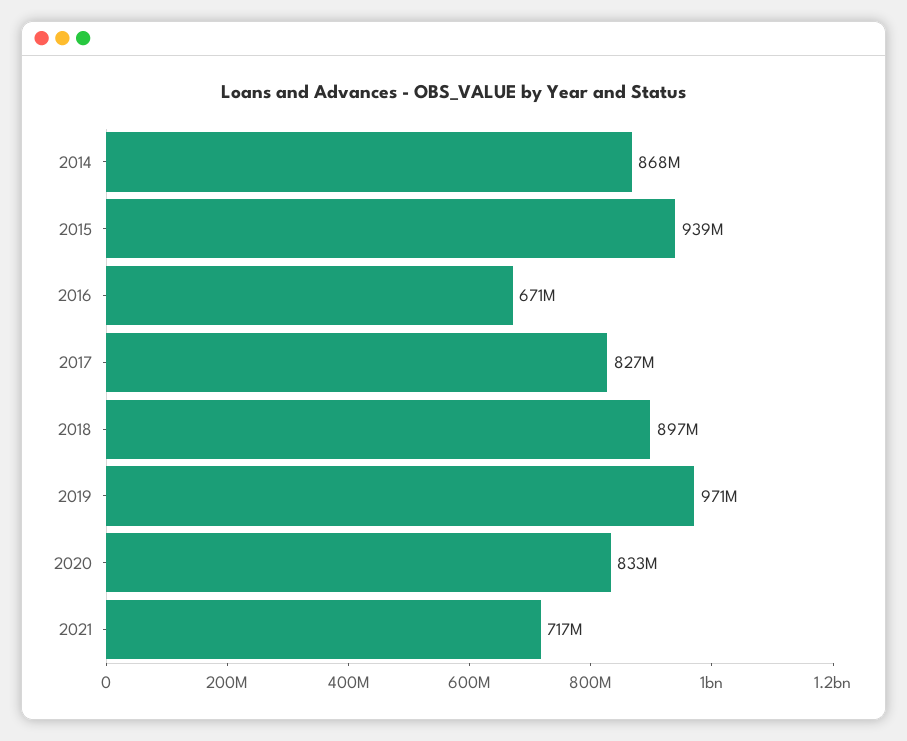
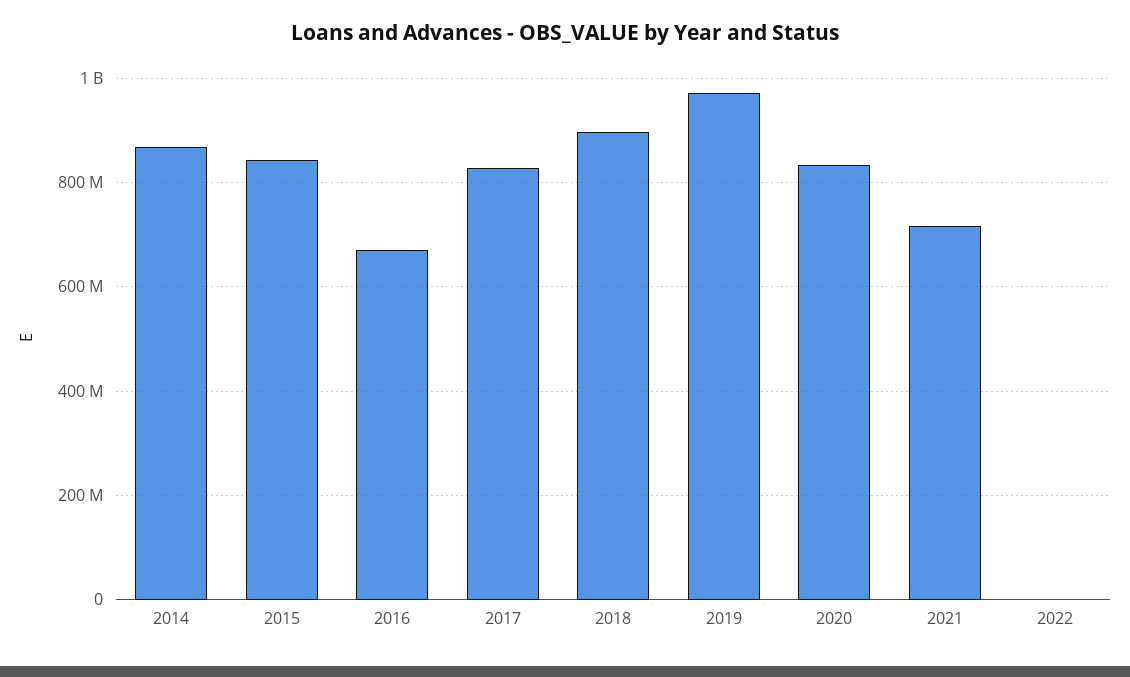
2015: 939000000 -> 840000000
2022: none -> 0

